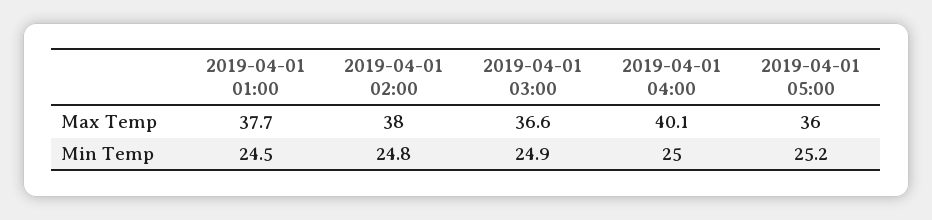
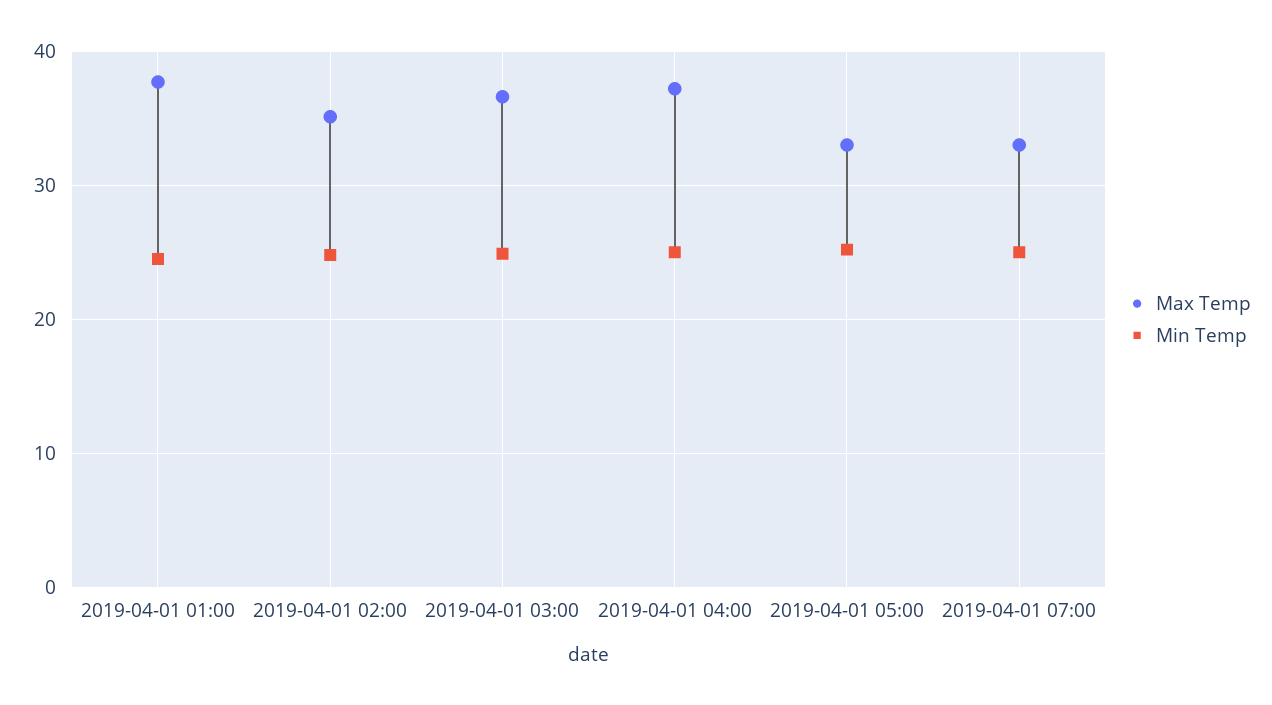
Max Temp, 2019-04-01 02:00: 38 -> 35
Max Temp, 2019-04-01 04:00: 40.1 -> 37
Max Temp, 2019-04-01 05:00: 36 -> 33
Max Temp, 2019-04-01 07:00: none -> 33
Min Temp, 2019-04-01 07:00: none -> 25

